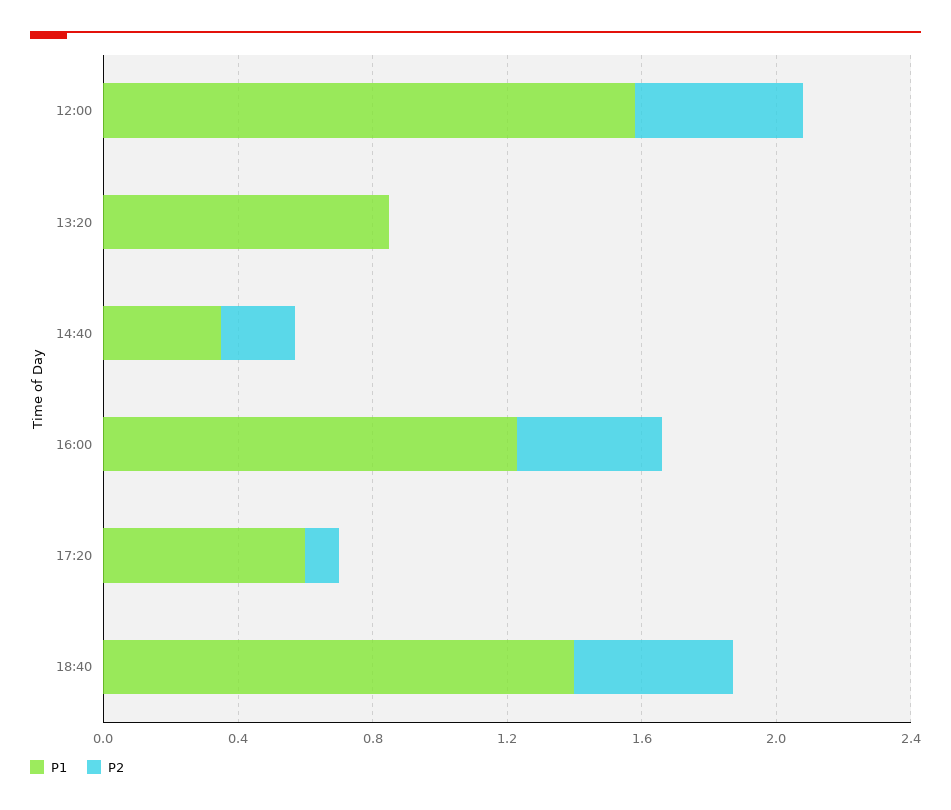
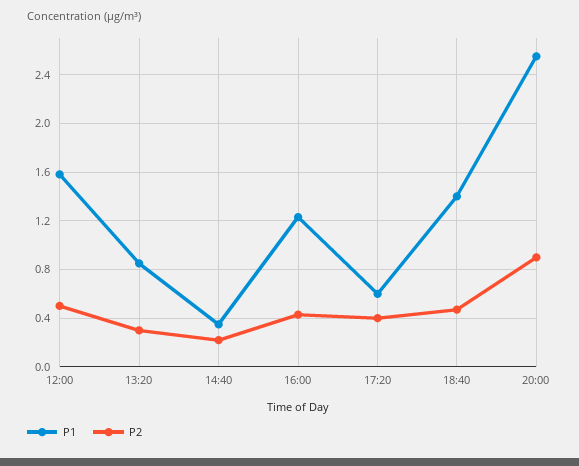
P2, 13:20: 0 -> 0.3
P2, 17:20: 0.1 -> 0.4
P1, 20:00: none -> 2.55
P2, 20:00: none -> 0.9

